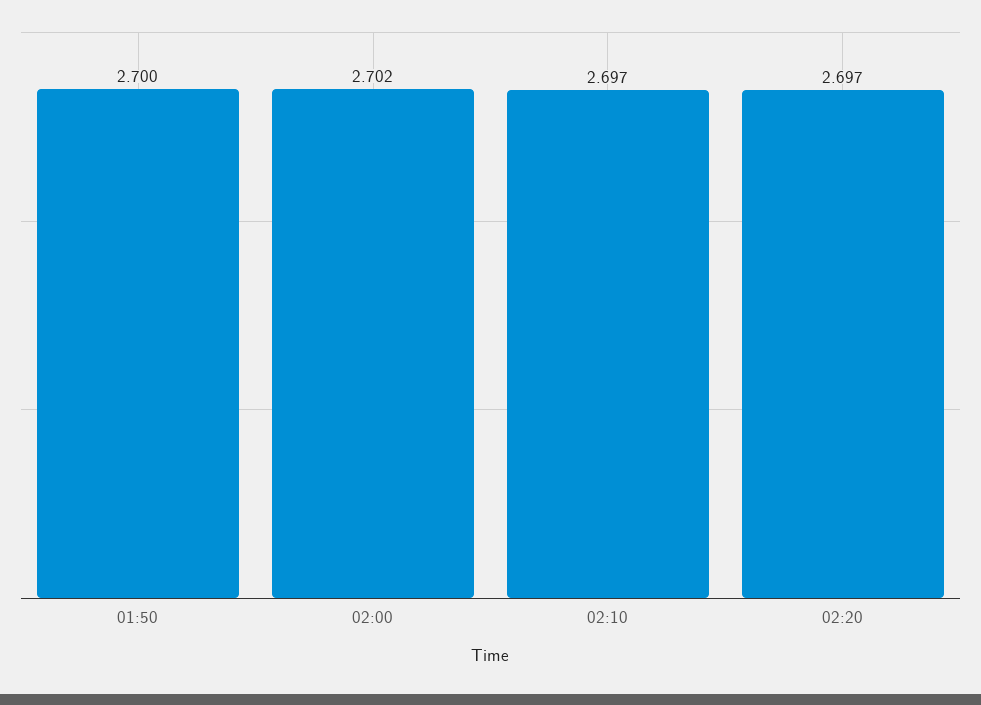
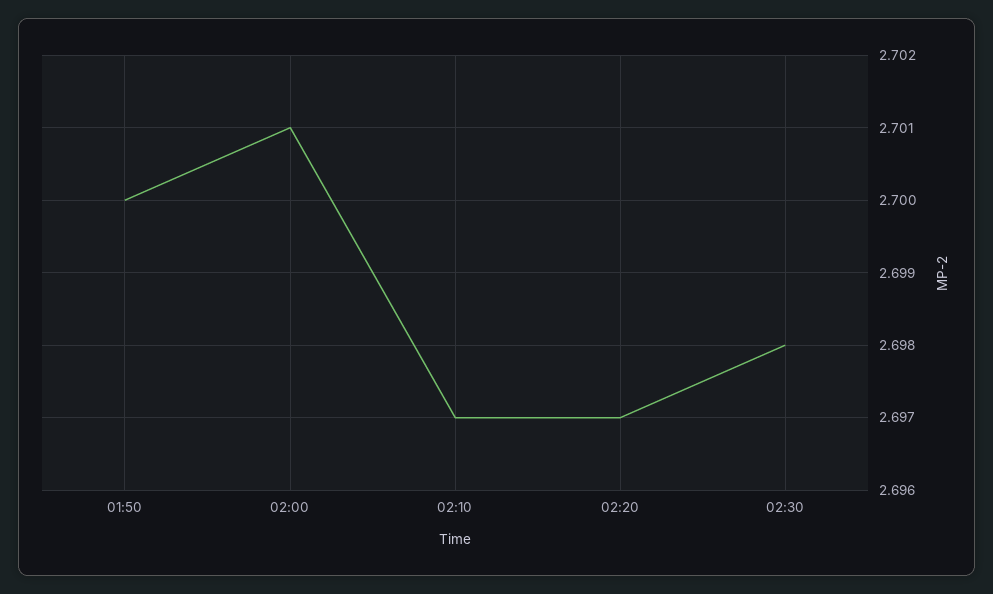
02:00: 2.702 -> 2.701
02:30: none -> 2.698

